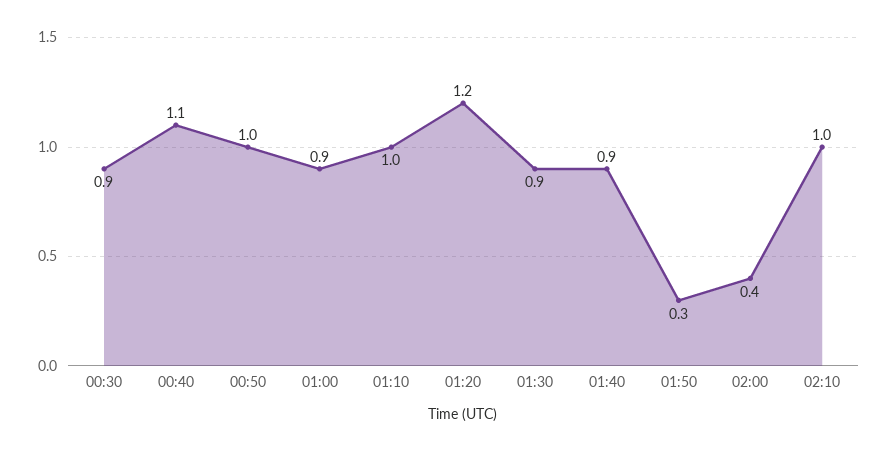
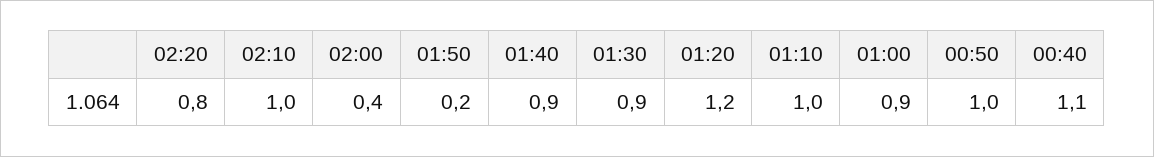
00:30: 0.9 -> none
01:50: 0.3 -> 0.2
02:20: none -> 0.8

